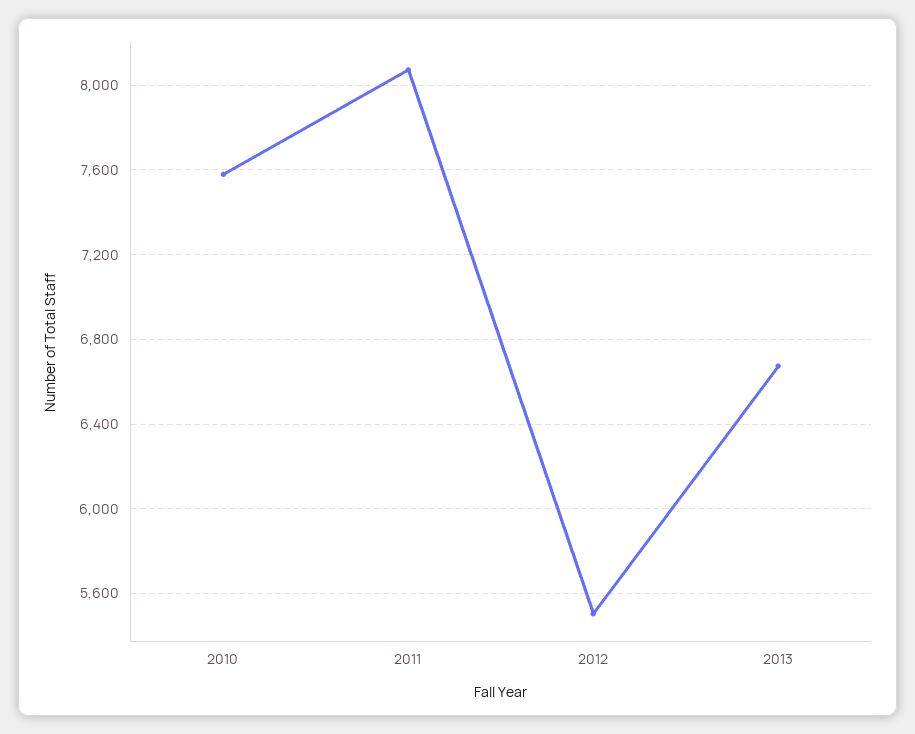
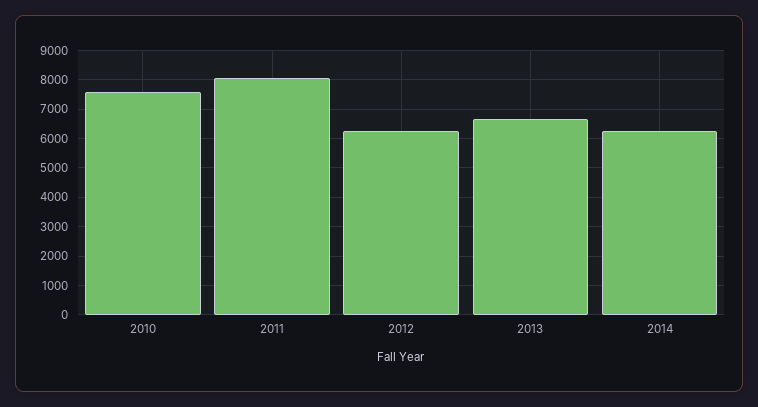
2012: 5500 -> 6250
2014: none -> 6250

